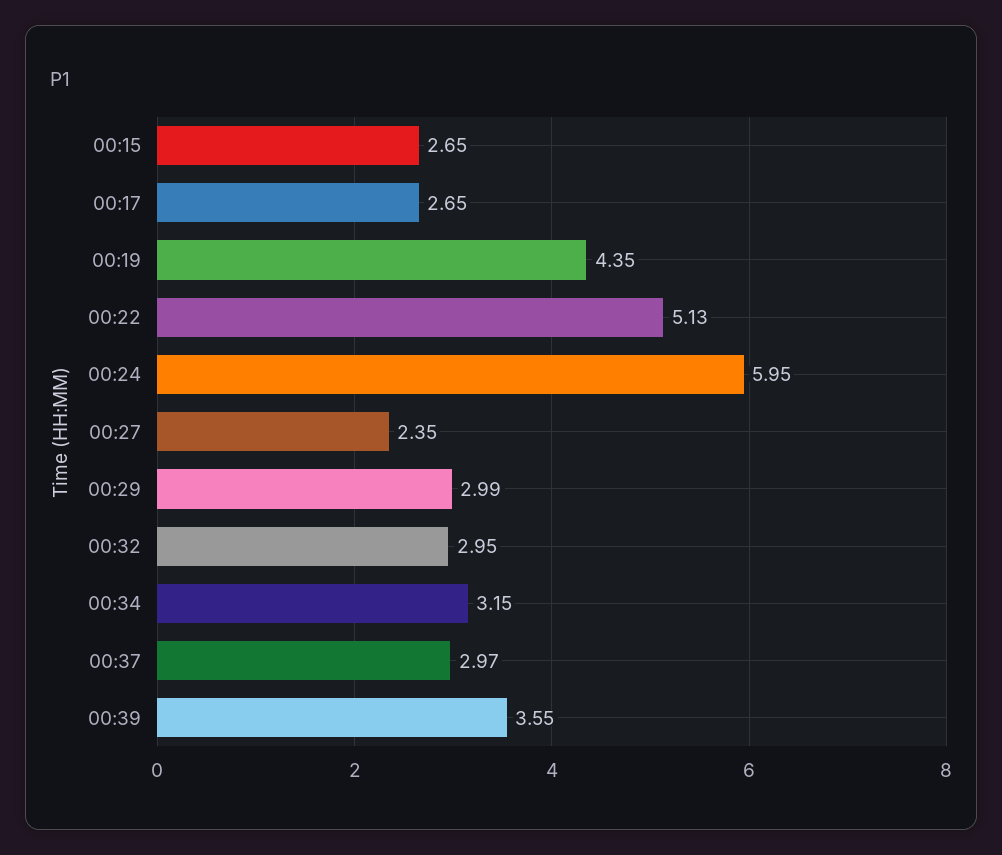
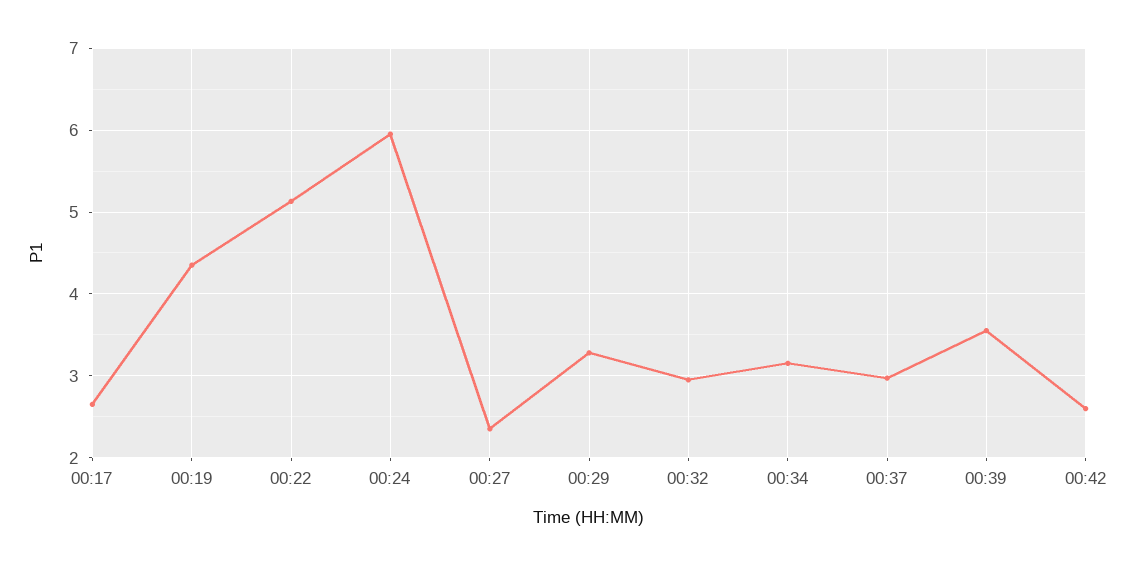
00:15: 2.65 -> none
00:29: 2.99 -> 3.3
00:42: none -> 2.6

